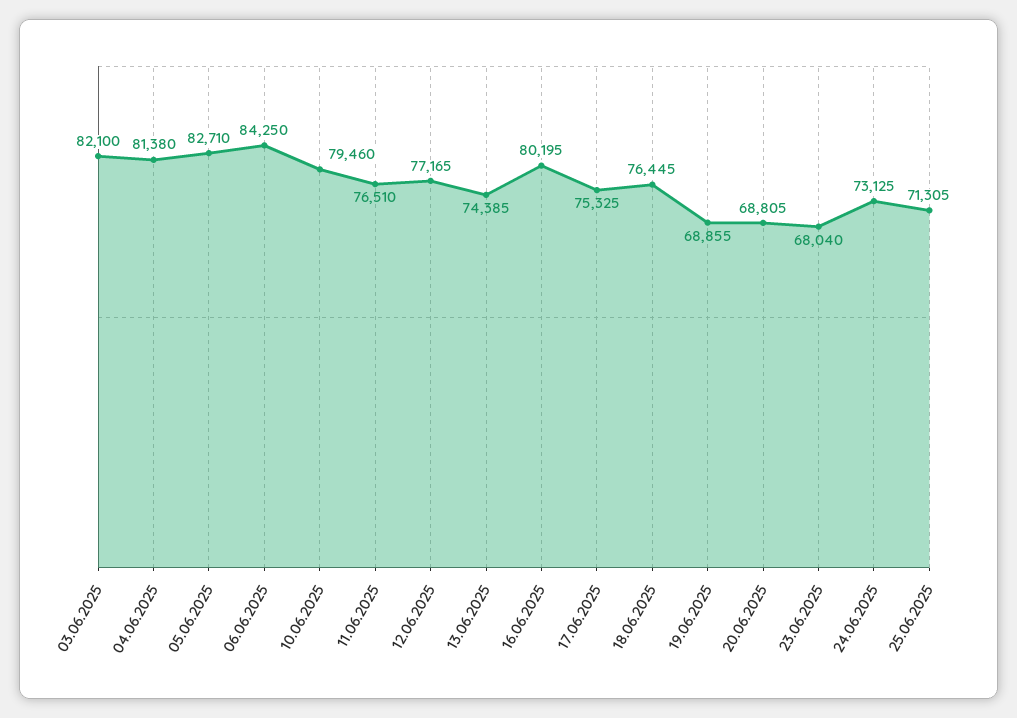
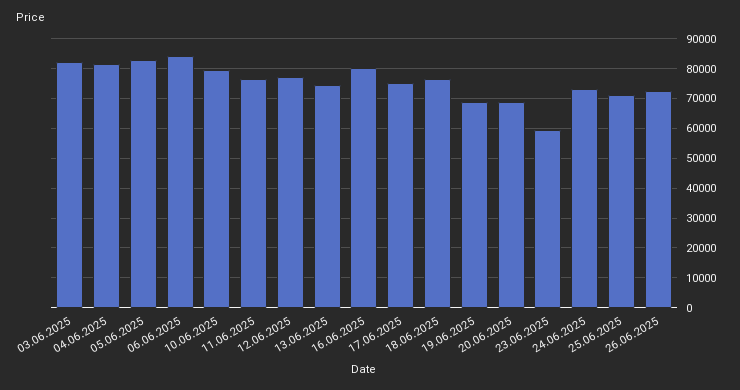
23.06.2025: 68040 -> 60000
26.06.2025: none -> 72500

